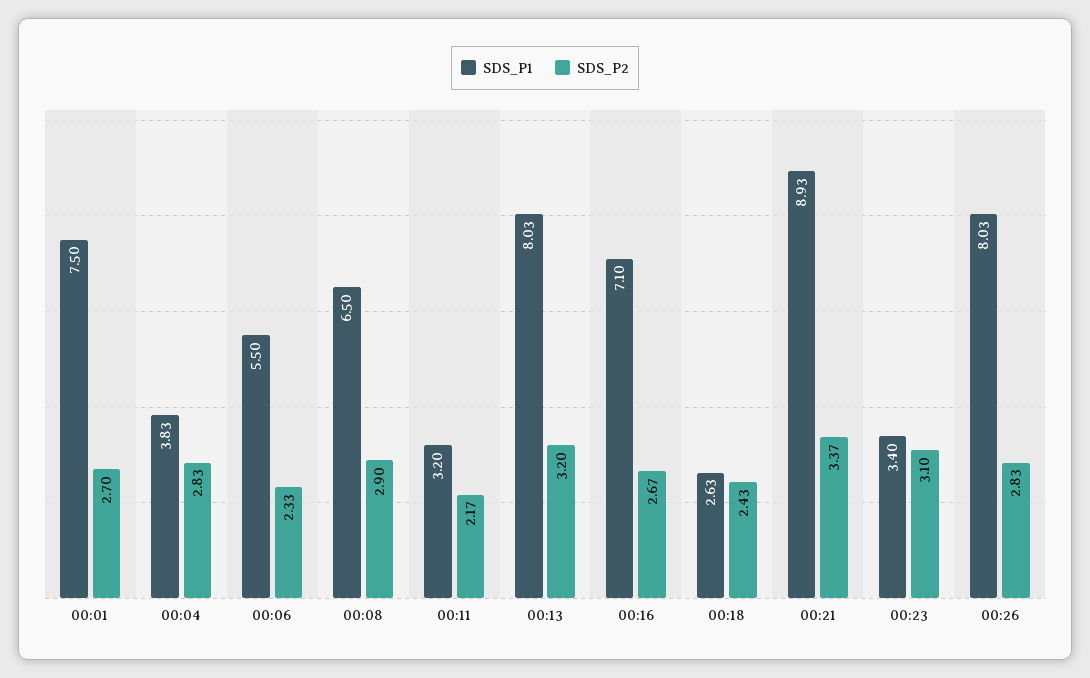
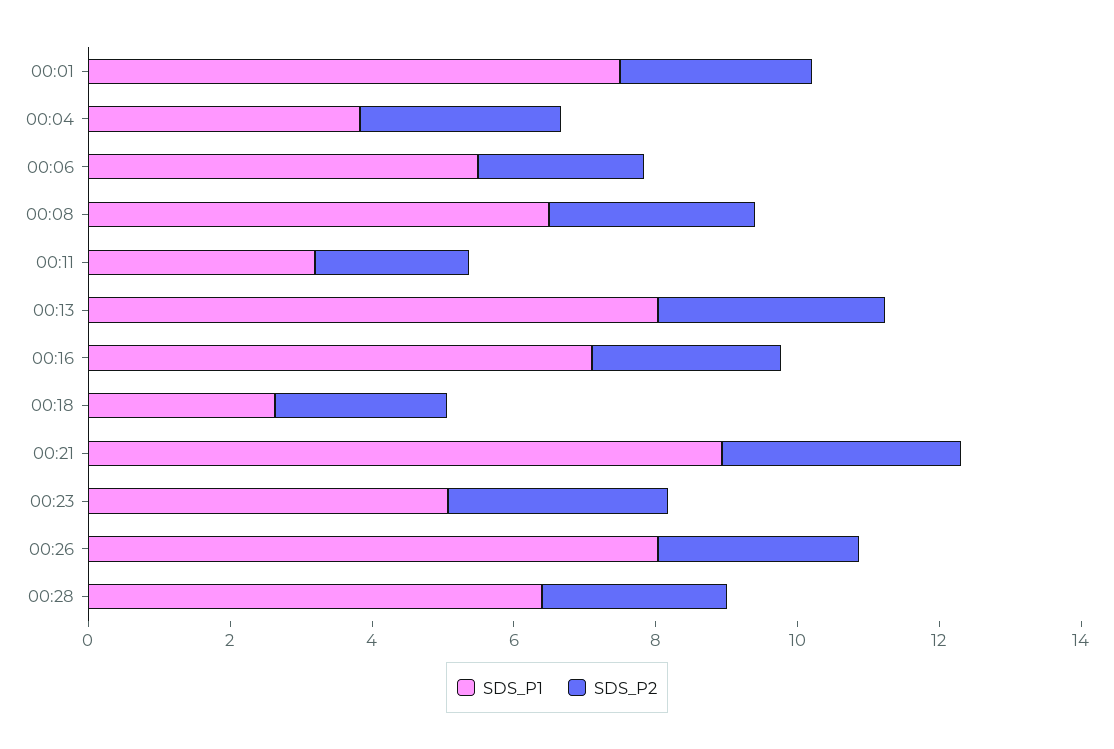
SDS_P1, 00:23: 3.4 -> 5
SDS_P1, 00:28: none -> 6.5
SDS_P2, 00:28: none -> 2.5

